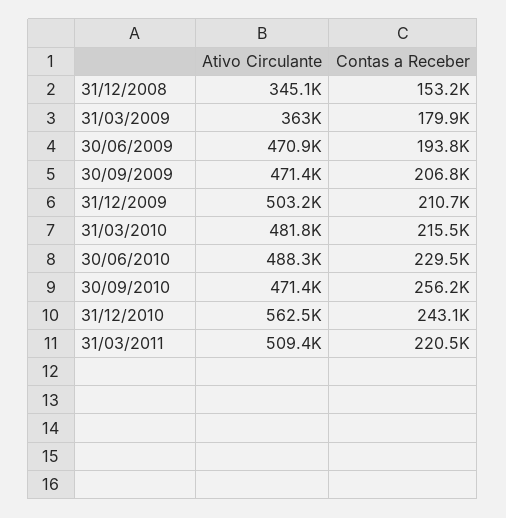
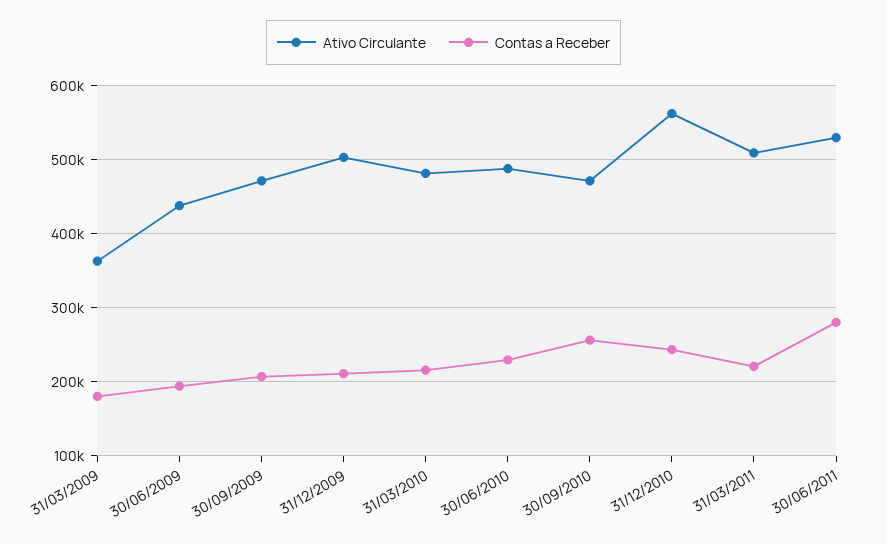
Ativo Circulante, 31/12/2008: 345100 -> none
Contas a Receber, 31/12/2008: 153200 -> none
Ativo Circulante, 30/06/2009: 470900 -> 440000
Ativo Circulante, 30/06/2011: none -> 530000
Contas a Receber, 30/06/2011: none -> 280000

